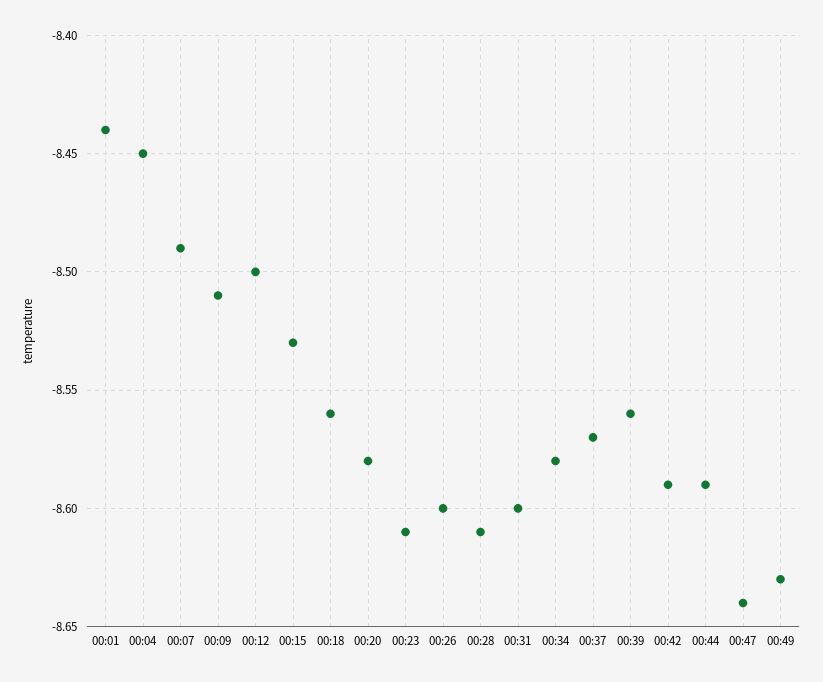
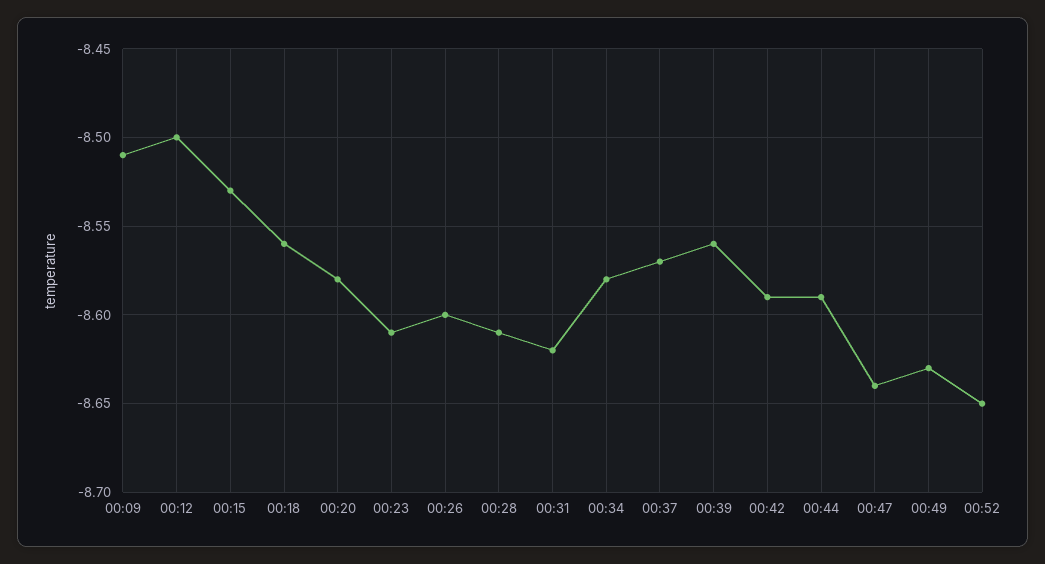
00:01: -8.44 -> none
00:04: -8.45 -> none
00:07: -8.49 -> none
00:31: -8.6 -> -8.62
00:52: none -> -8.65

